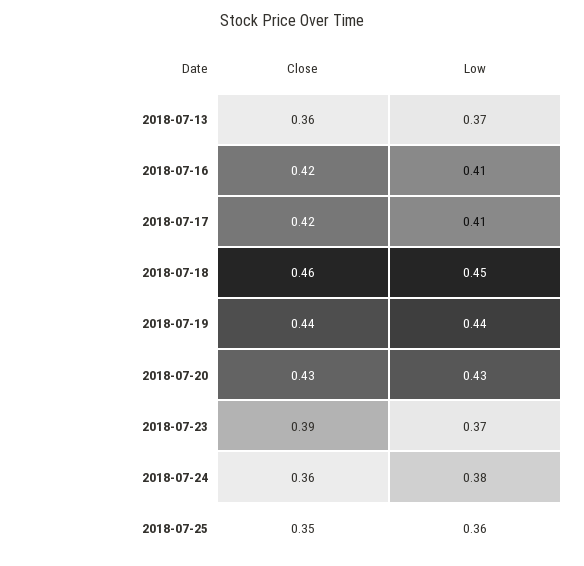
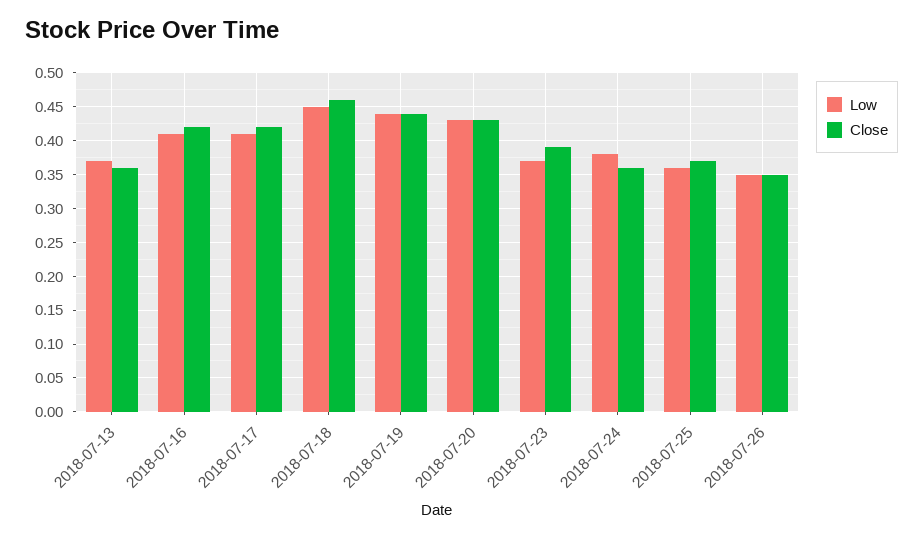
Close, 2018-07-25: 0.35 -> 0.37
Low, 2018-07-26: none -> 0.35
Close, 2018-07-26: none -> 0.35

